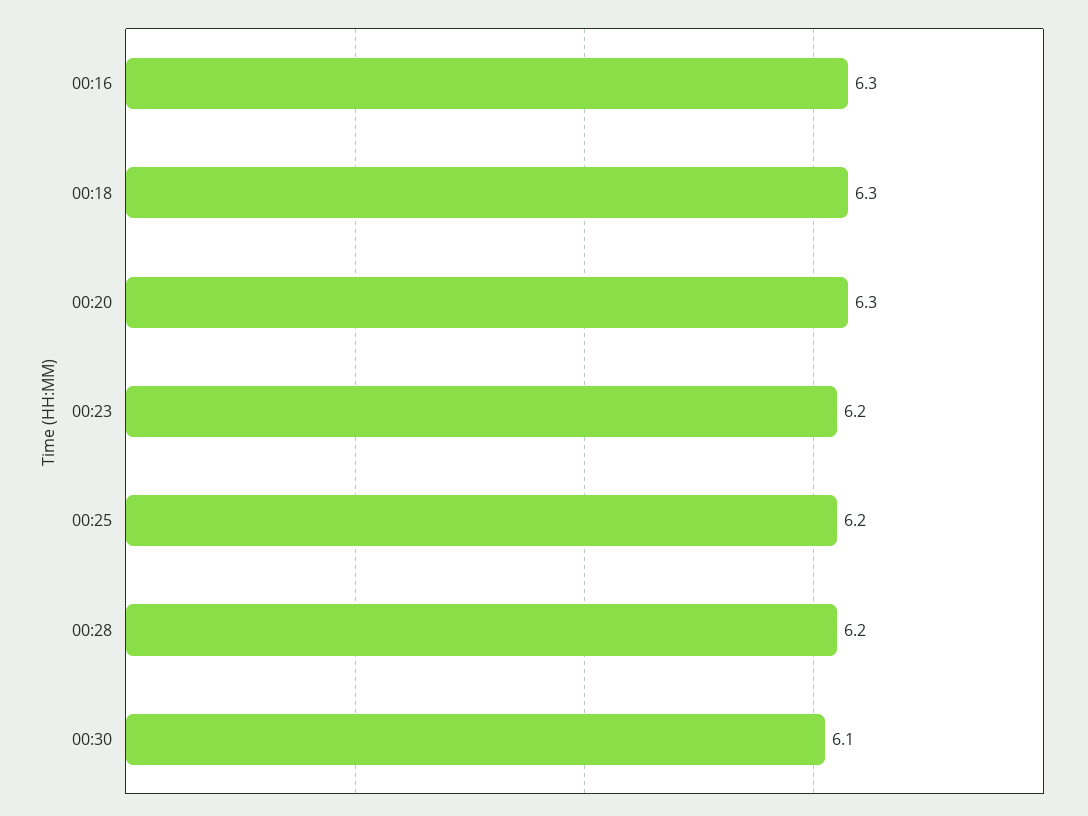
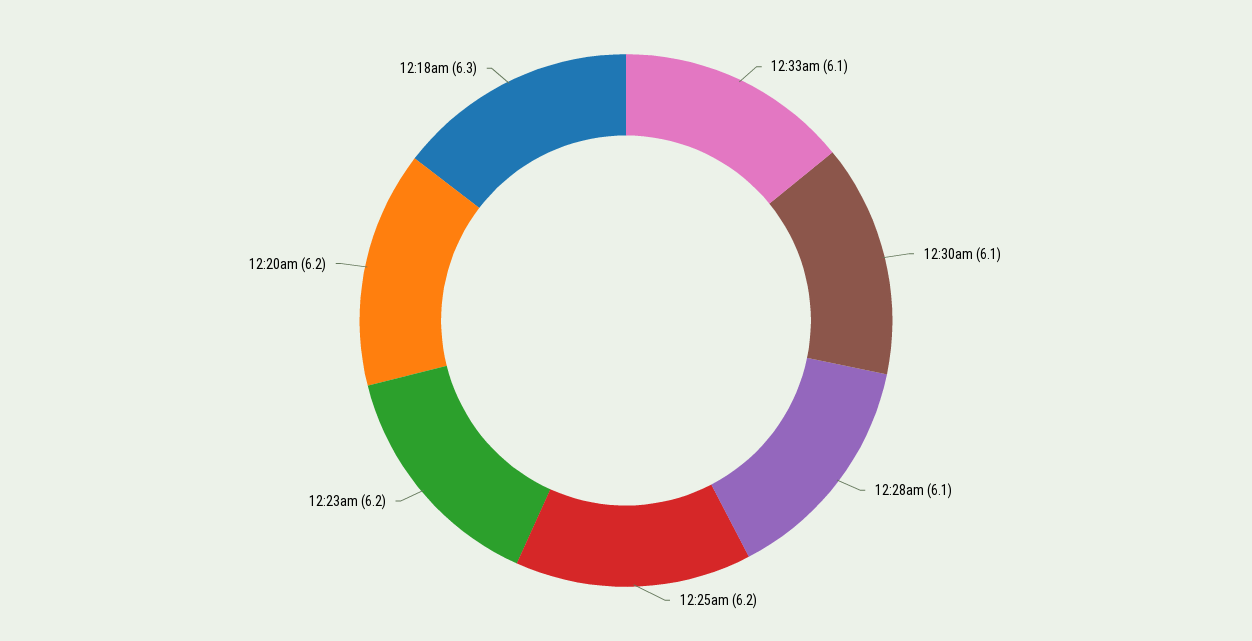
00:16: 6.3 -> none
00:20: 6.3 -> 6.2
00:28: 6.2 -> 6.1
12:33am: none -> 6.1

